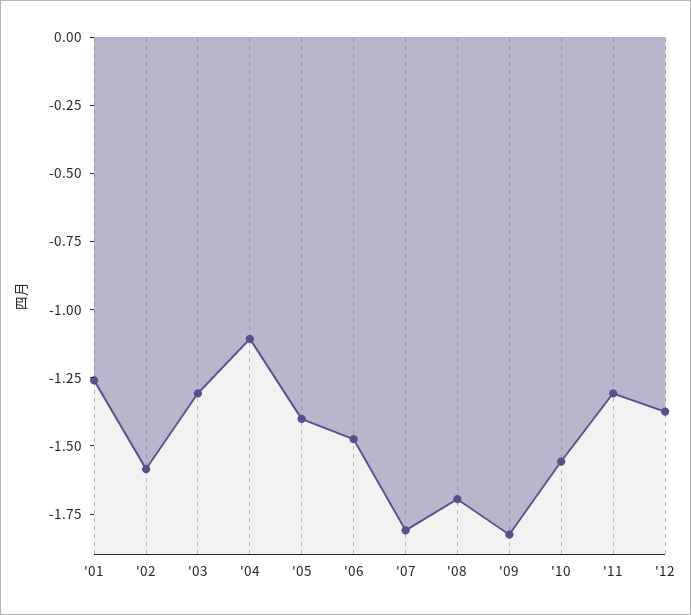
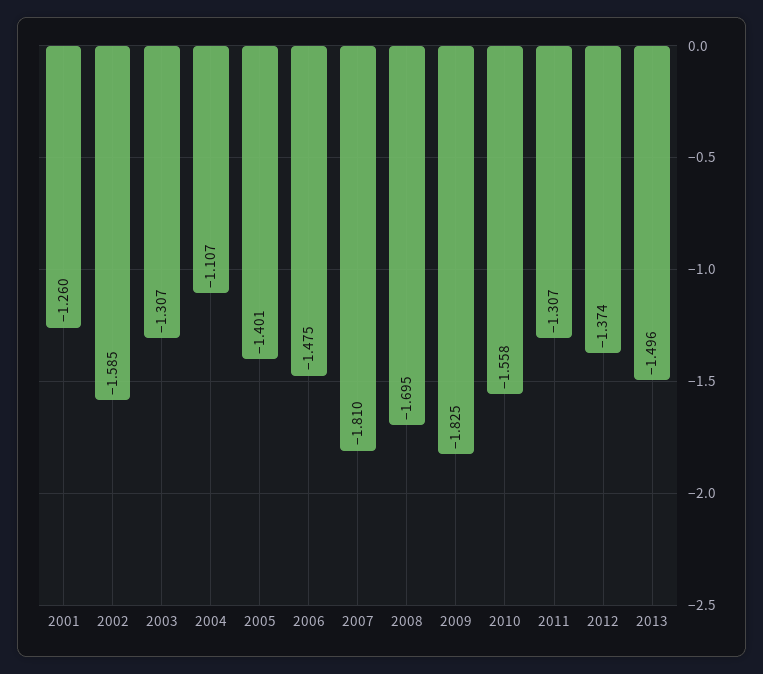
2013: none -> -1.496

